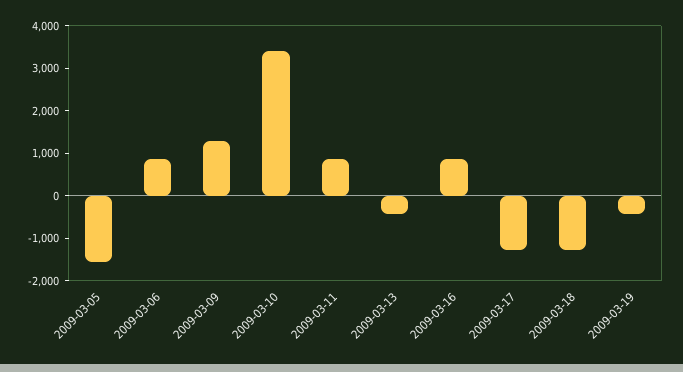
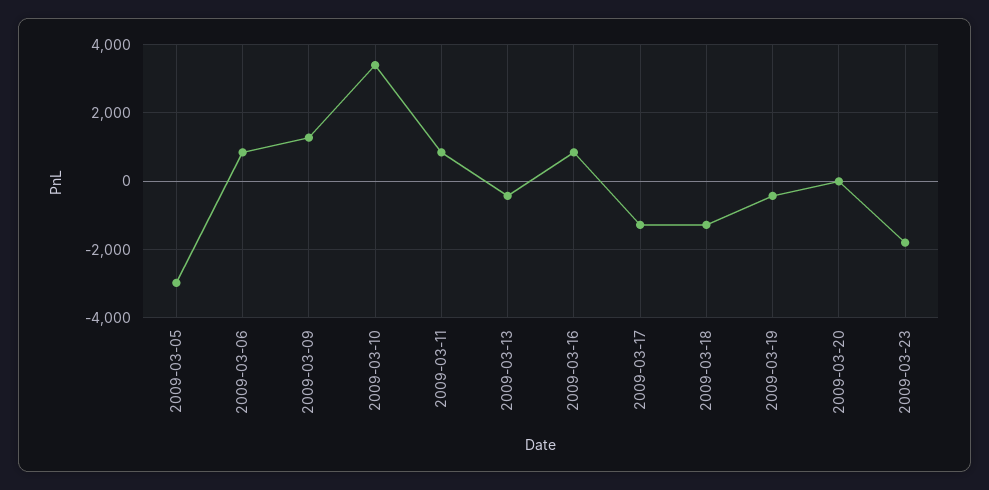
2009-03-05: -1600 -> -3000
2009-03-20: none -> 0
2009-03-23: none -> -1800

